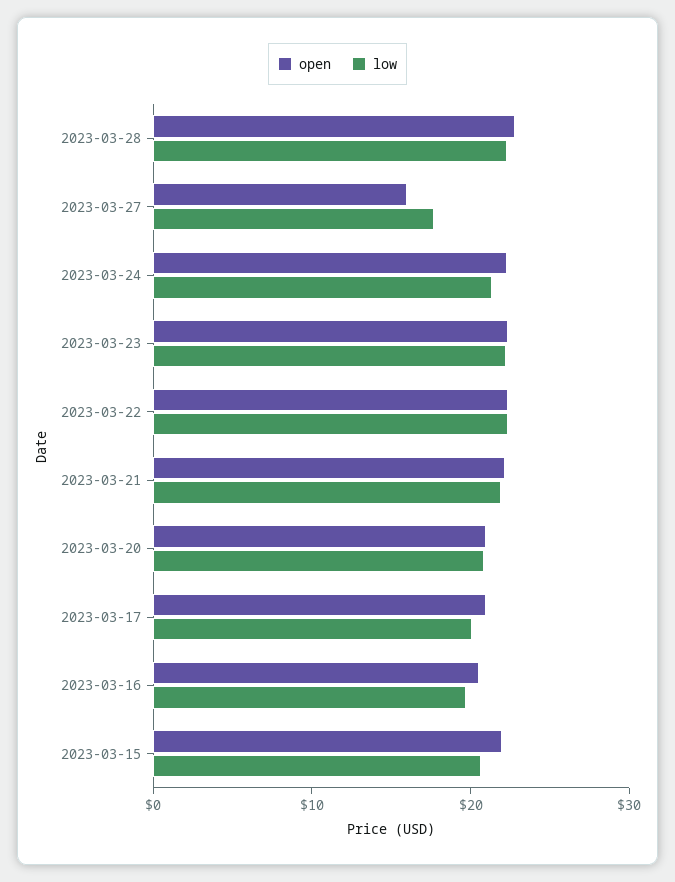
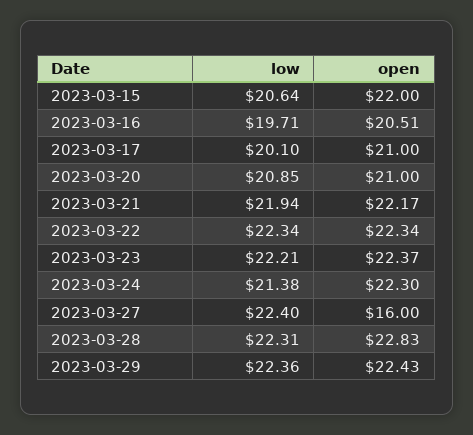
low, 2023-03-27: 18 -> 22.4
low, 2023-03-29: none -> 22.36
open, 2023-03-29: none -> 22.43

